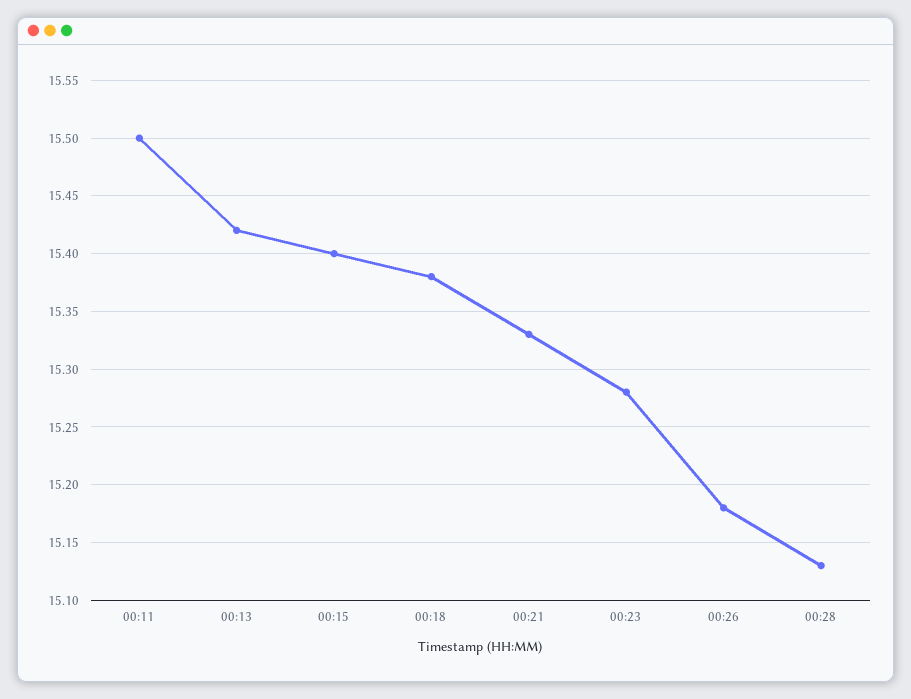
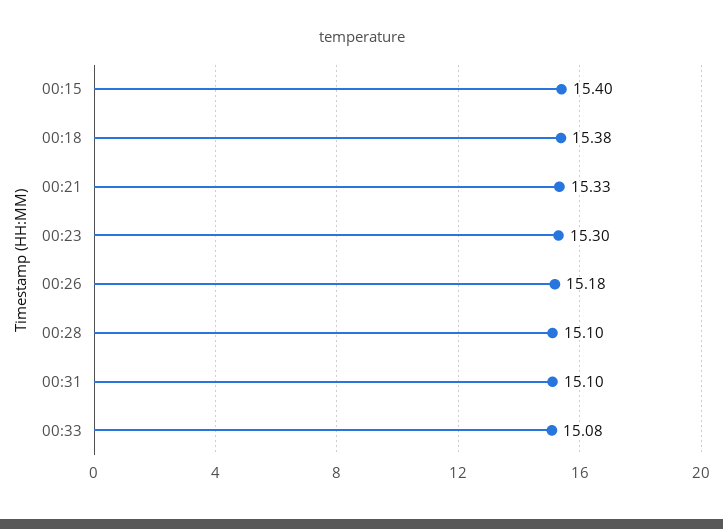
00:11: 15.5 -> none
00:13: 15.42 -> none
00:23: 15.28 -> 15.3
00:28: 15.13 -> 15.1
00:31: none -> 15.1
00:33: none -> 15.08

